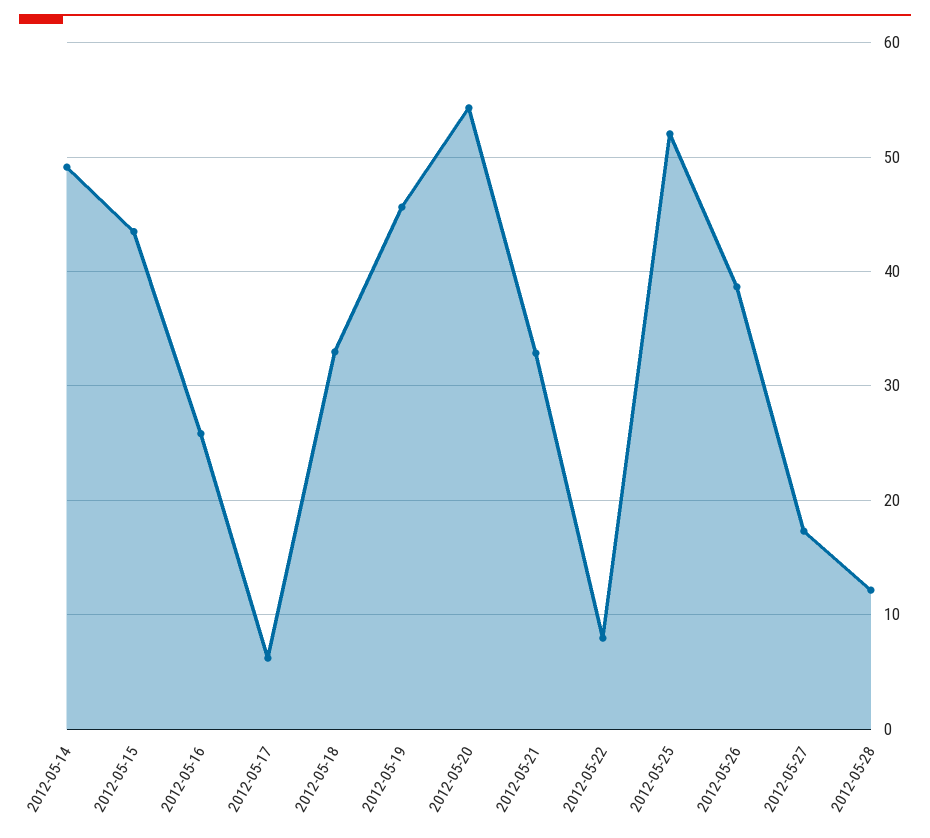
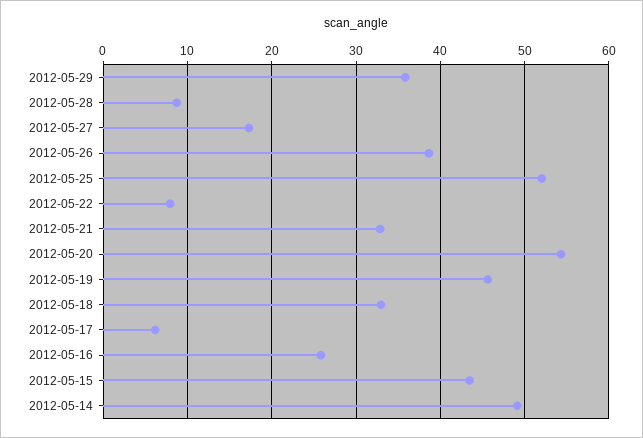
2012-05-28: 12 -> 9
2012-05-29: none -> 36

